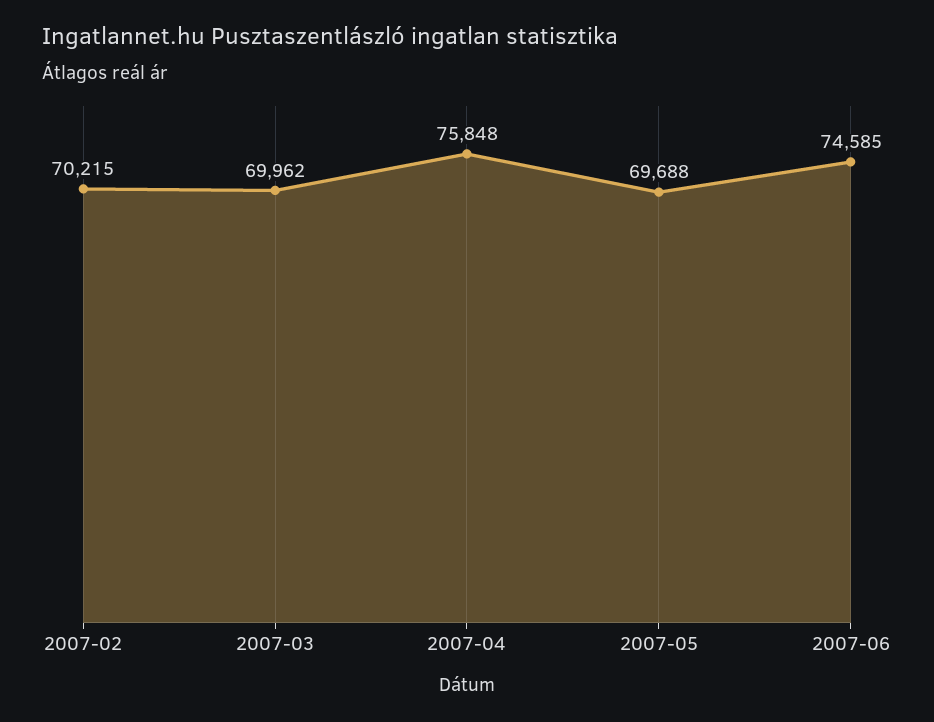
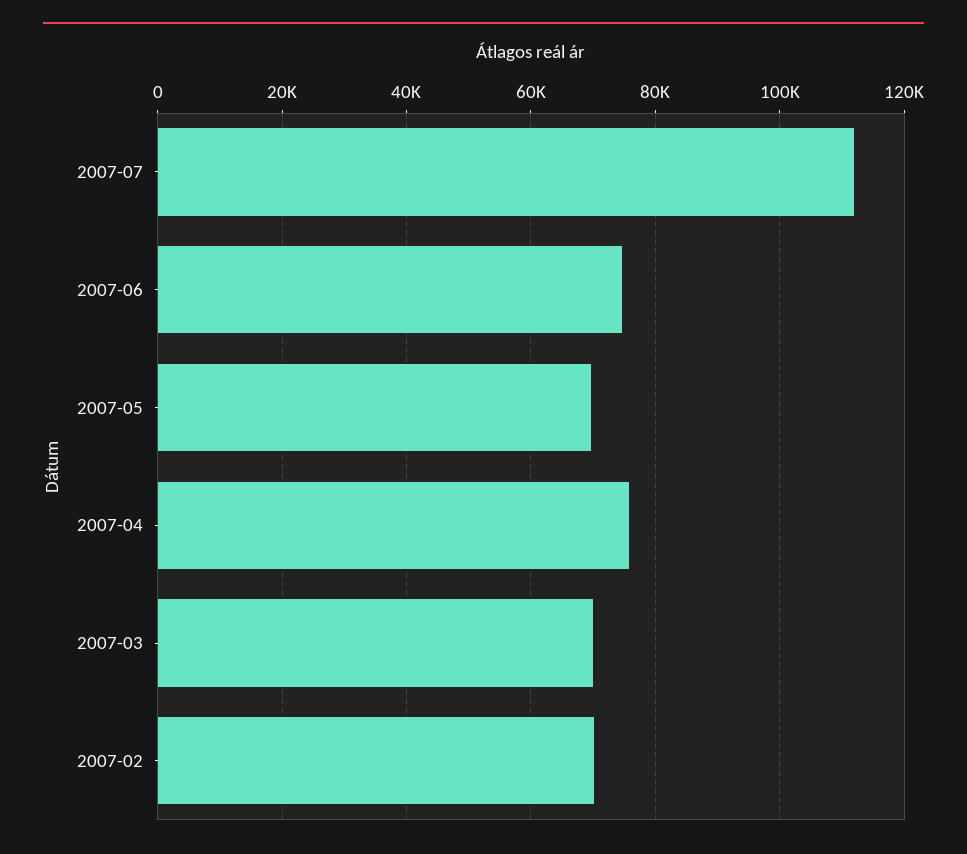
2007-07: none -> 112000

